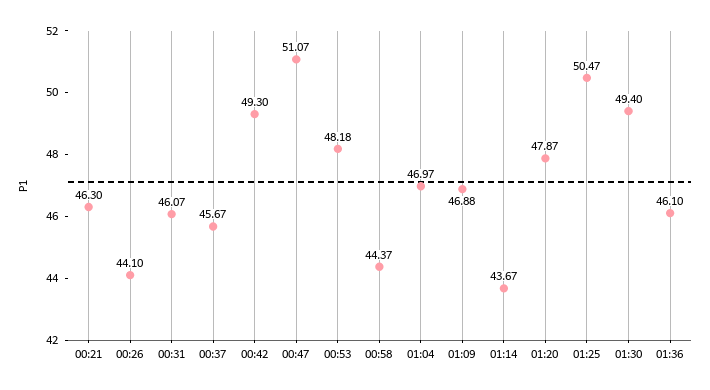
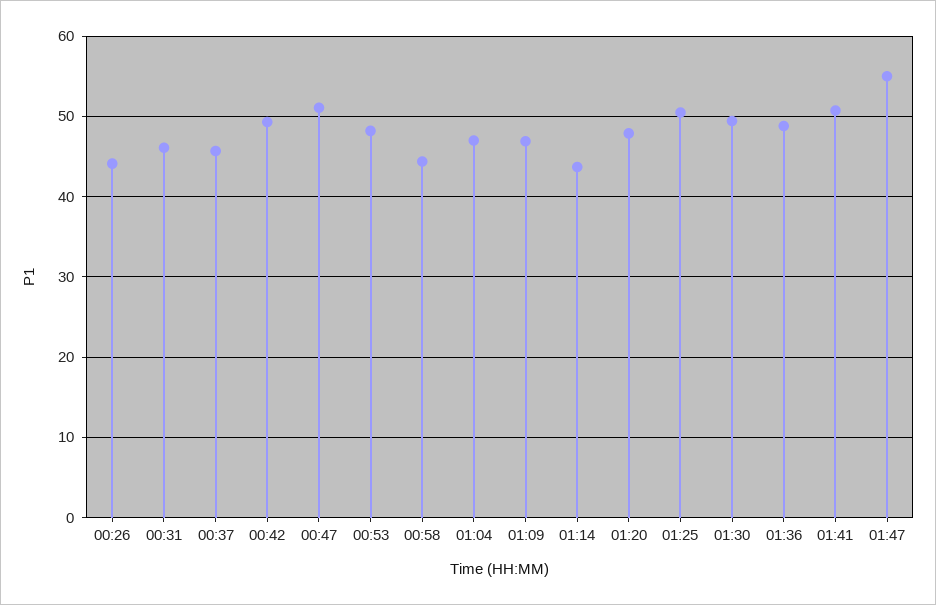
00:21: 46.3 -> none
01:36: 46.1 -> 49
01:41: none -> 51
01:47: none -> 55

